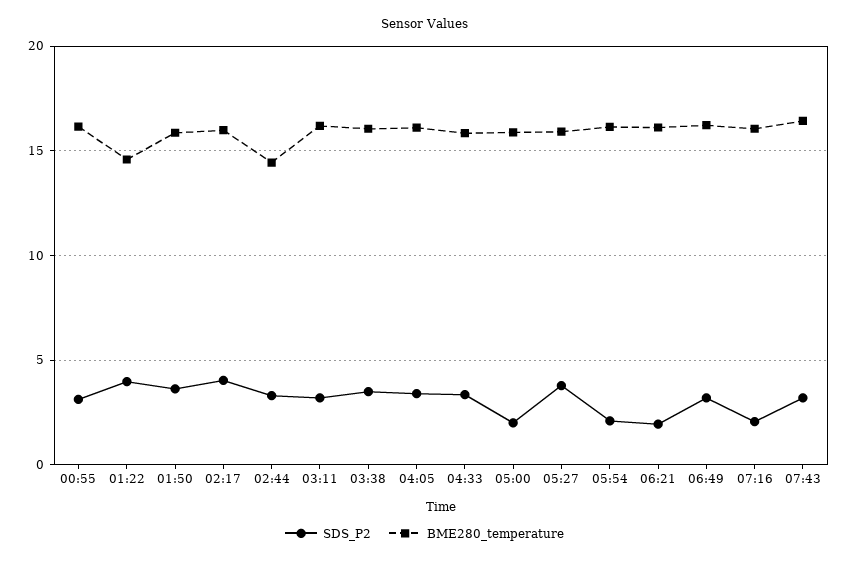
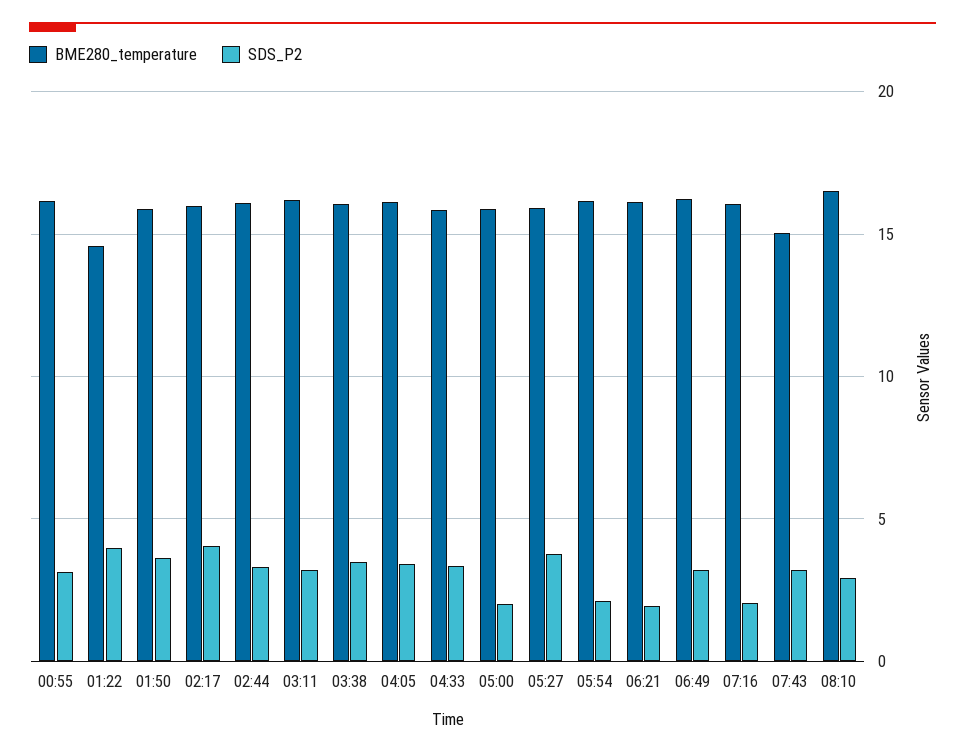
BME280_temperature, 02:44: 14.5 -> 16
BME280_temperature, 07:43: 16.5 -> 15
BME280_temperature, 08:10: none -> 16.5
SDS_P2, 08:10: none -> 3

